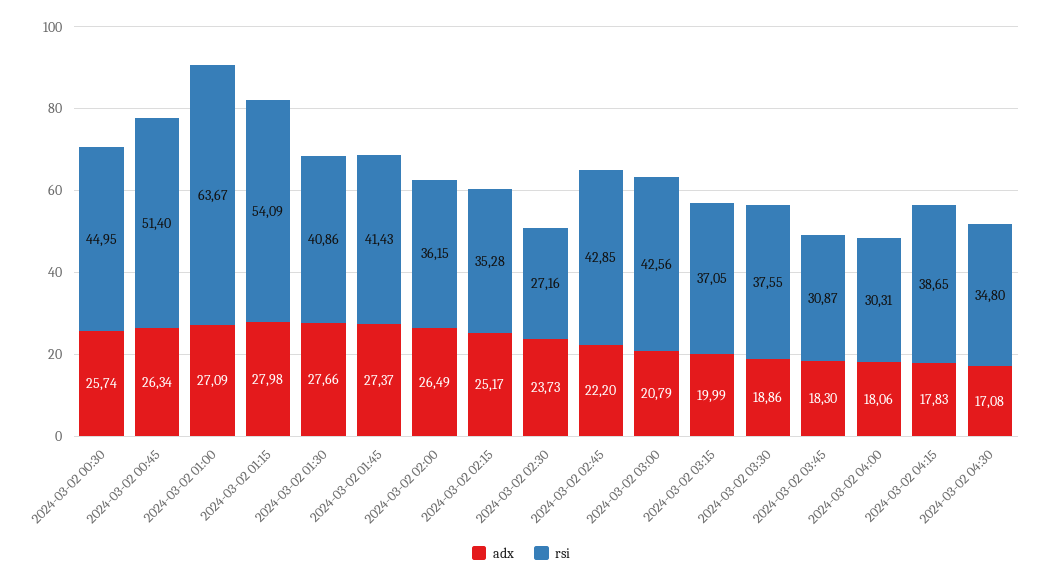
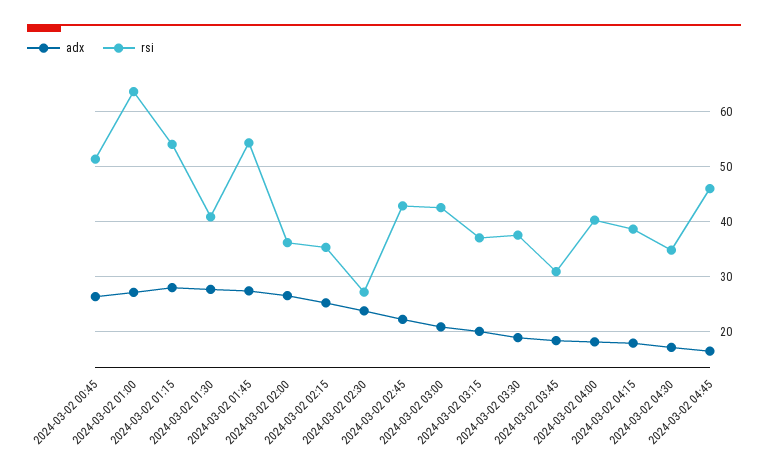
adx, 2024-03-02 00:30: 25.74 -> none
rsi, 2024-03-02 00:30: 44.95 -> none
rsi, 2024-03-02 01:45: 41.43 -> 54
rsi, 2024-03-02 04:00: 30.31 -> 40
adx, 2024-03-02 04:45: none -> 16
rsi, 2024-03-02 04:45: none -> 46

